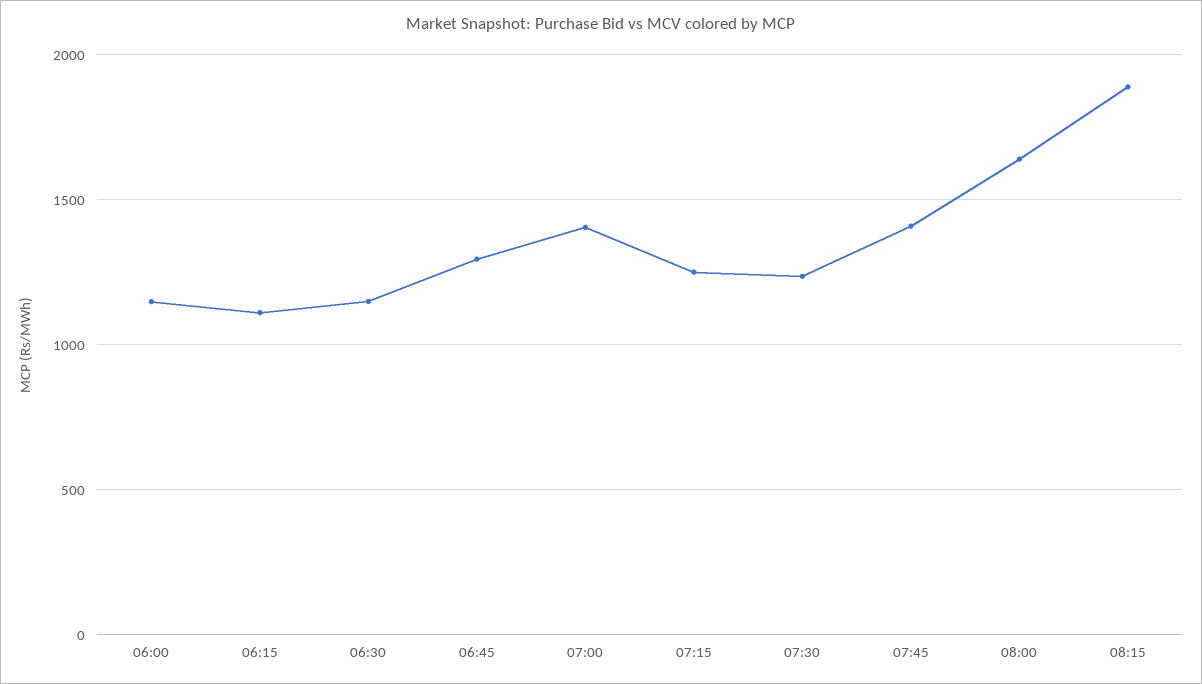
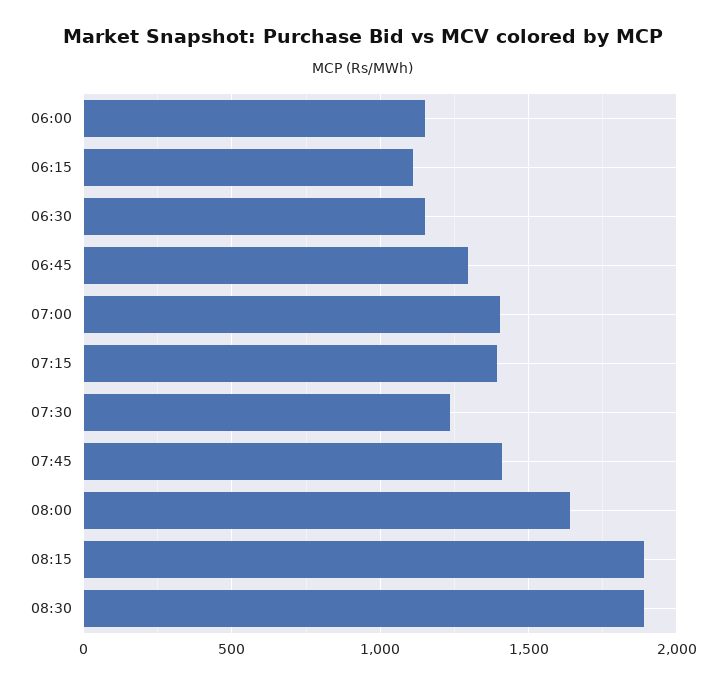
07:15: 1250 -> 1400
08:30: none -> 1900

